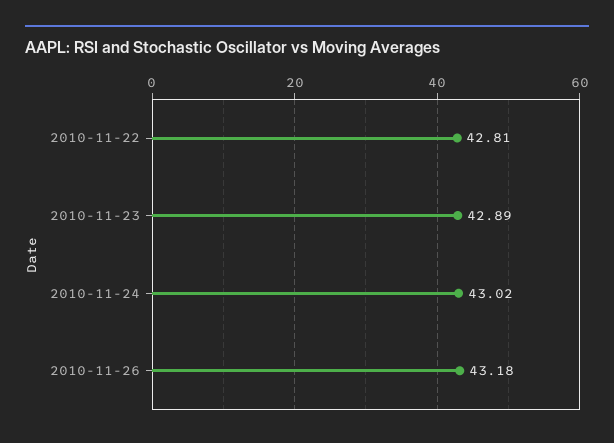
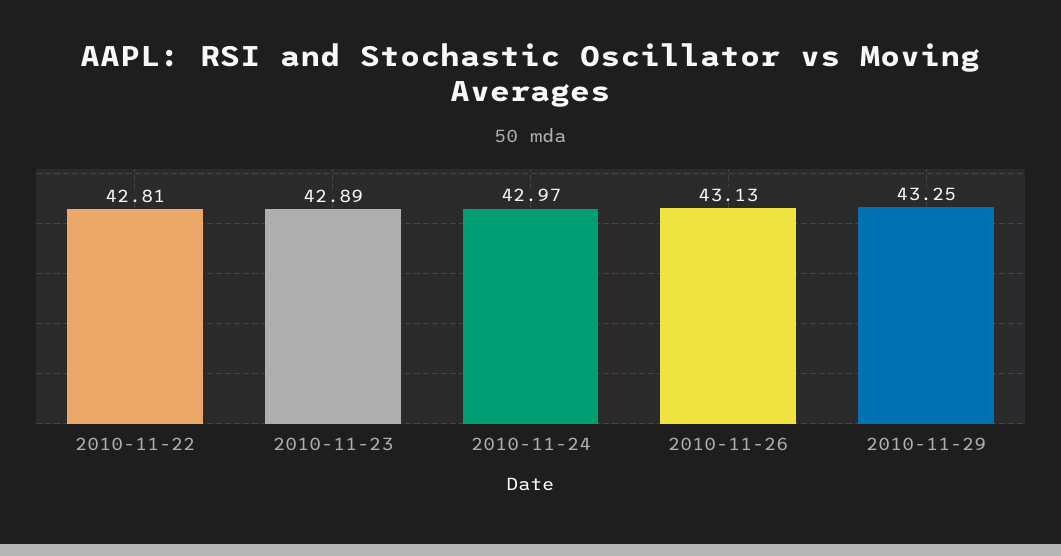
2010-11-24: 43.02 -> 42.97
2010-11-26: 43.18 -> 43.13
2010-11-29: none -> 43.25

